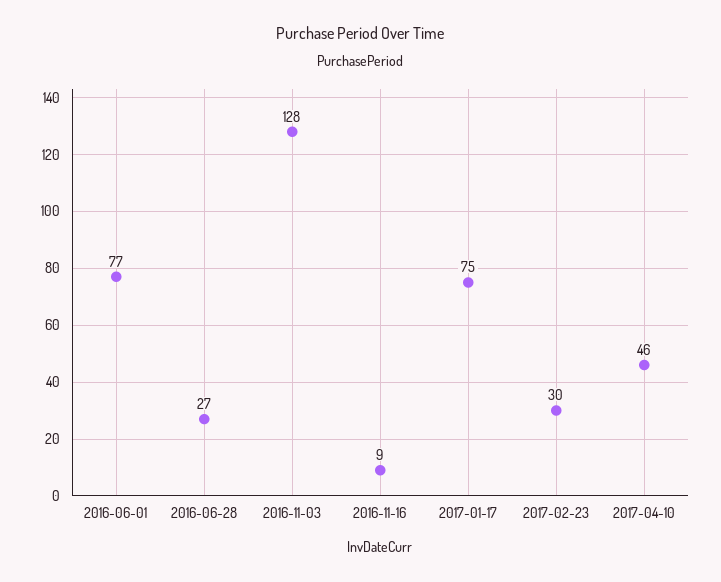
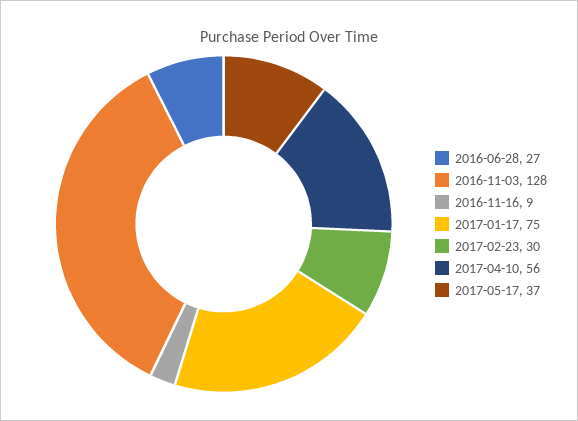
2016-06-01: 77 -> none
2017-04-10: 46 -> 56
2017-05-17: none -> 37

